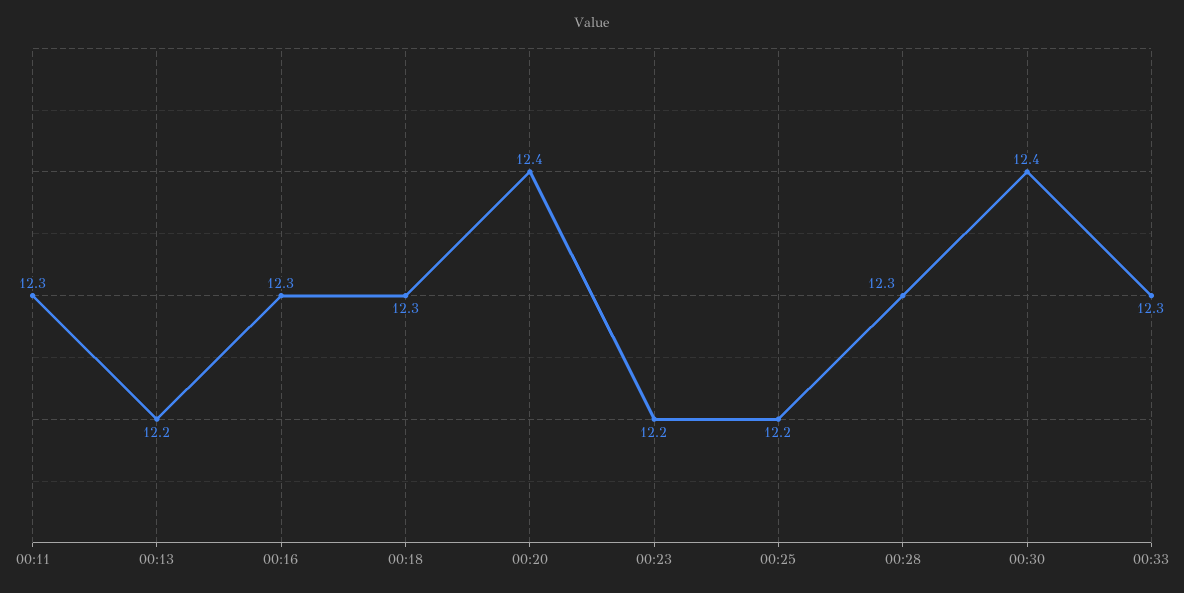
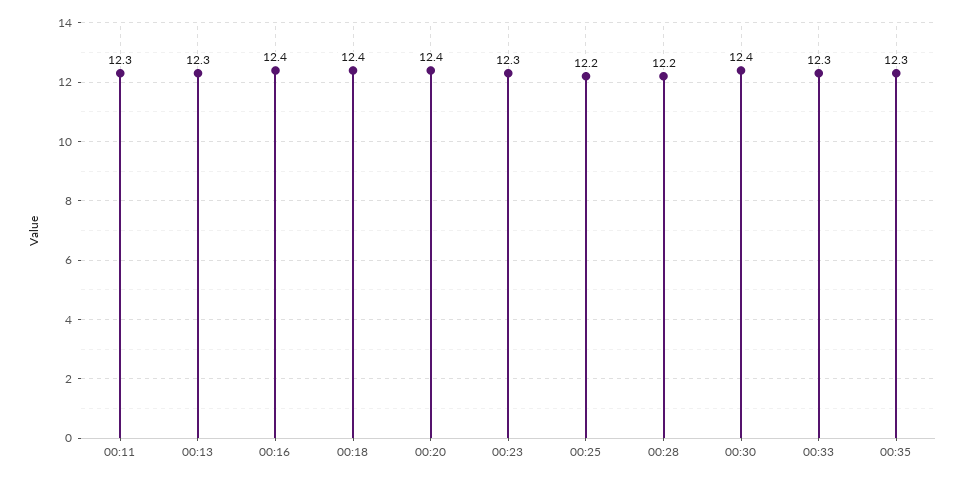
00:13: 12.2 -> 12.3
00:16: 12.3 -> 12.4
00:18: 12.3 -> 12.4
00:23: 12.2 -> 12.3
00:28: 12.3 -> 12.2
00:35: none -> 12.3

